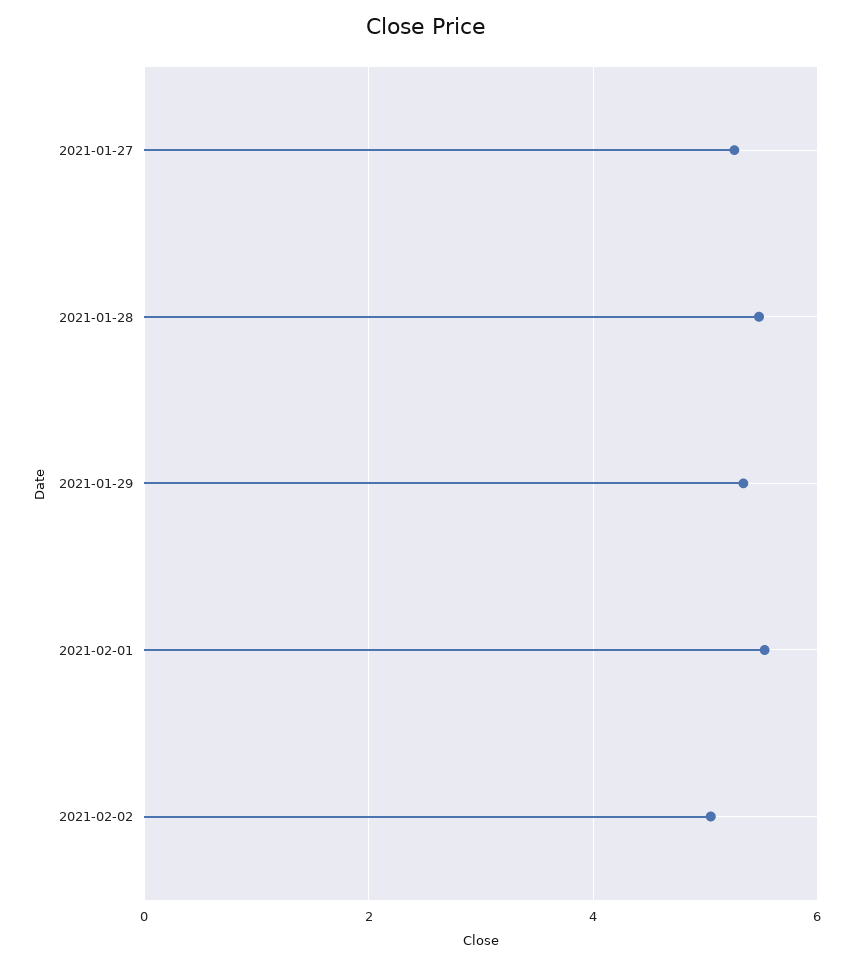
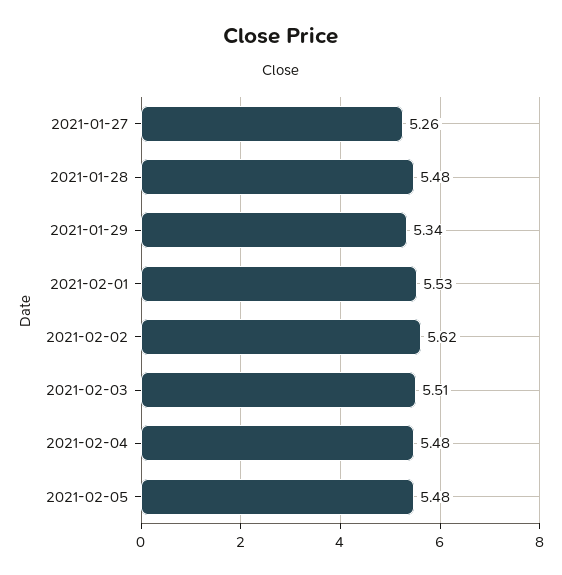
2021-02-02: 5 -> 5.62
2021-02-03: none -> 5.51
2021-02-04: none -> 5.48
2021-02-05: none -> 5.48

